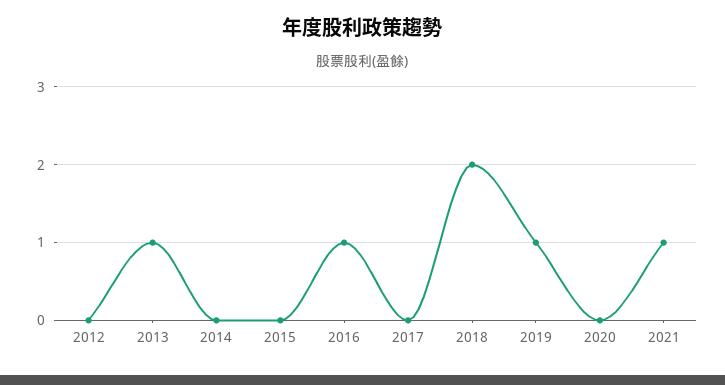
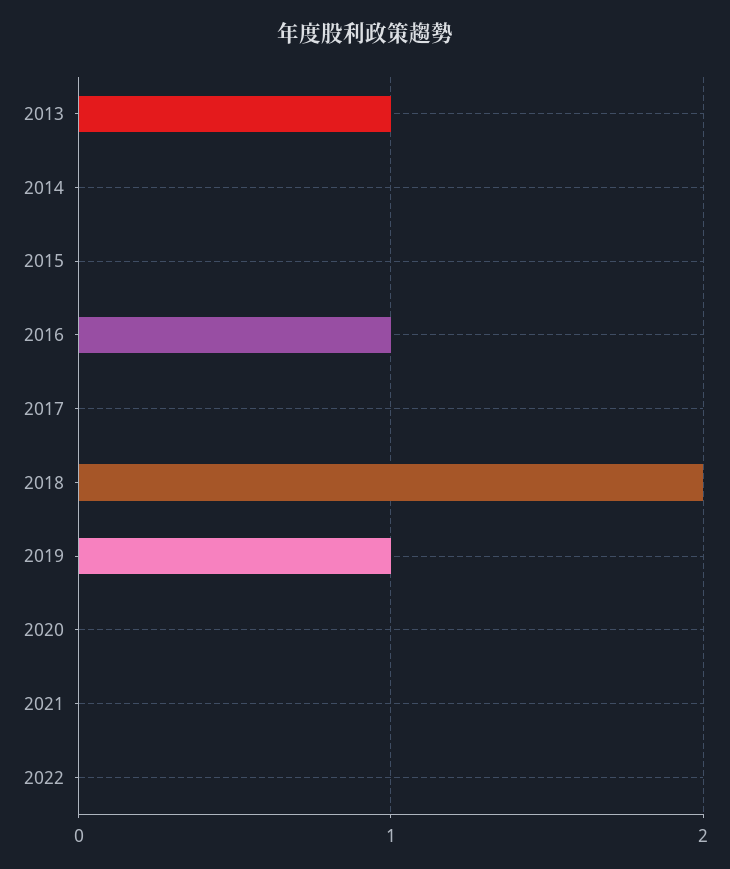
2012: 0 -> none
2021: 1 -> 0
2022: none -> 0

